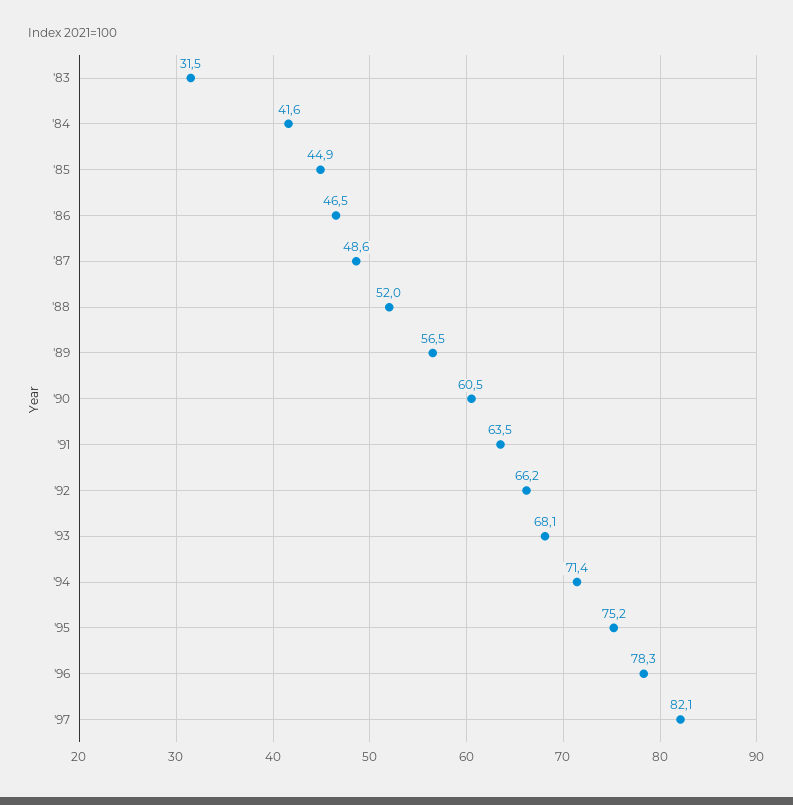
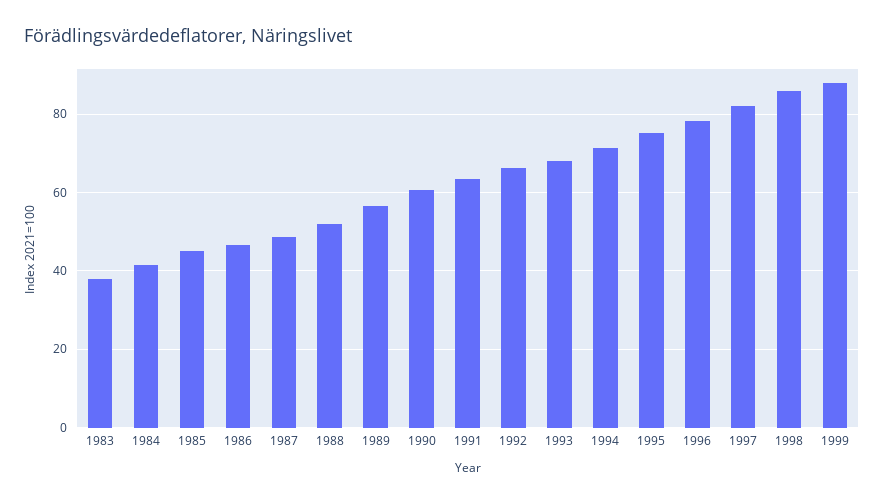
'83: 31.5 -> 38
1998: none -> 86
1999: none -> 88

